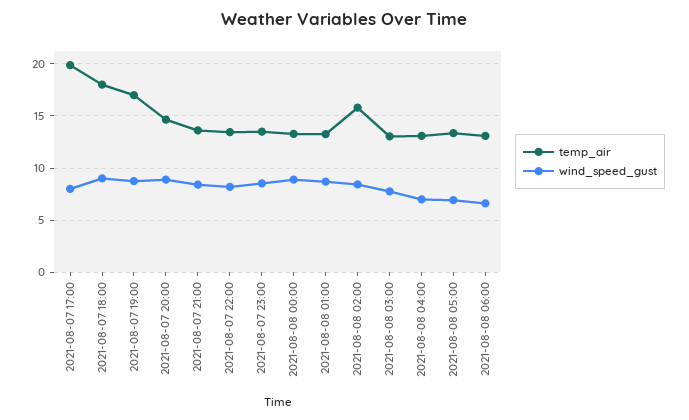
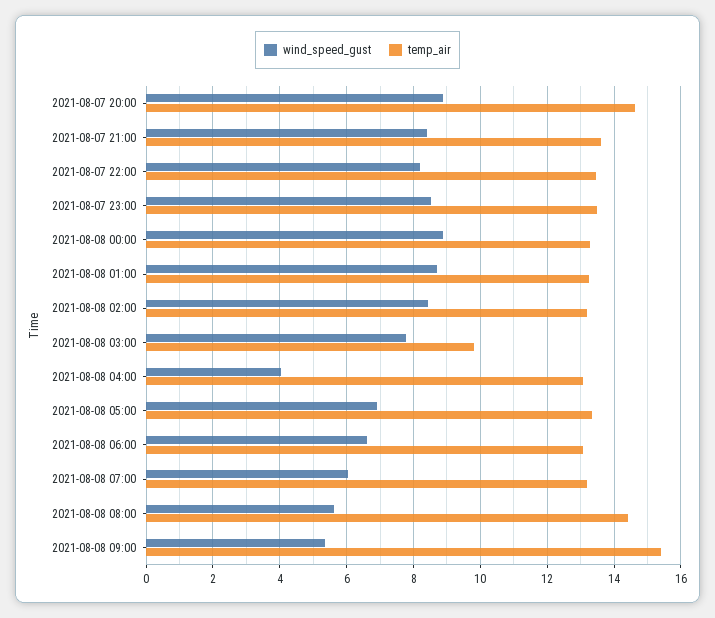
temp_air, 2021-08-07 17:00: 20 -> none
wind_speed_gust, 2021-08-07 17:00: 8 -> none
temp_air, 2021-08-07 18:00: 18 -> none
wind_speed_gust, 2021-08-07 18:00: 9 -> none
temp_air, 2021-08-07 19:00: 17 -> none
wind_speed_gust, 2021-08-07 19:00: 9 -> none
temp_air, 2021-08-08 02:00: 16 -> 13.2
temp_air, 2021-08-08 03:00: 13 -> 9.8
wind_speed_gust, 2021-08-08 04:00: 7 -> 4
wind_speed_gust, 2021-08-08 07:00: none -> 6
temp_air, 2021-08-08 07:00: none -> 13.2
wind_speed_gust, 2021-08-08 08:00: none -> 5.6
temp_air, 2021-08-08 08:00: none -> 14.4
wind_speed_gust, 2021-08-08 09:00: none -> 5.4
temp_air, 2021-08-08 09:00: none -> 15.4

